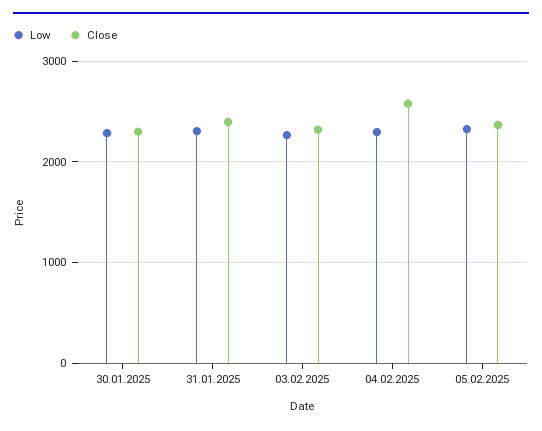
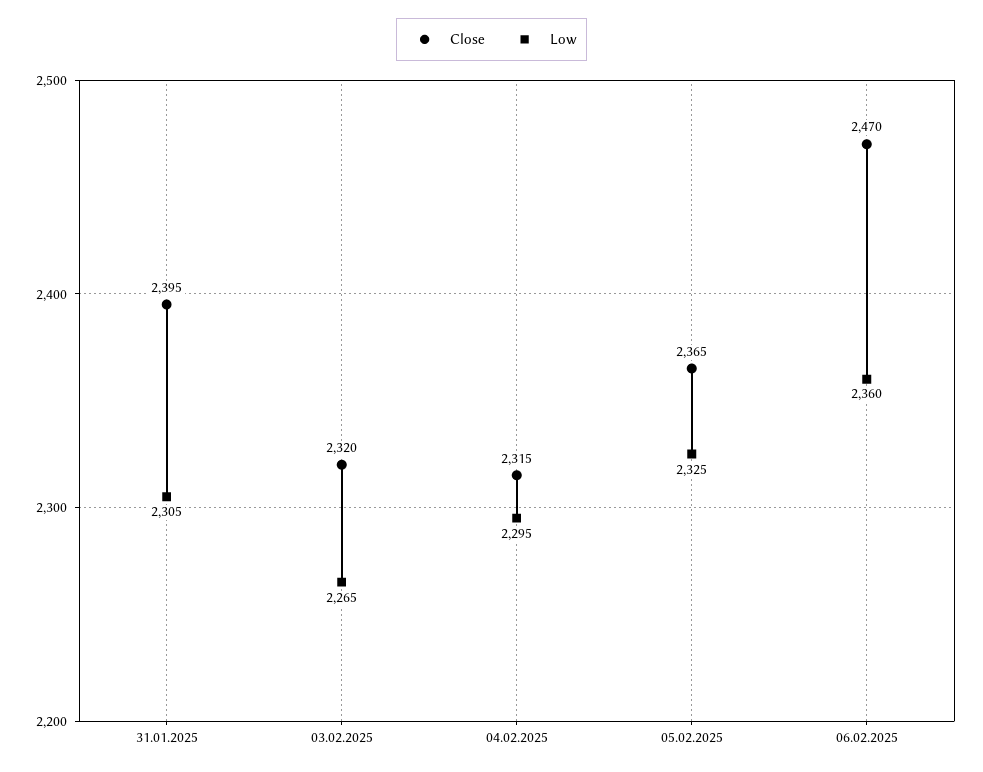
Low, 30.01.2025: 2300 -> none
Close, 30.01.2025: 2300 -> none
Close, 04.02.2025: 2600 -> 2315
Close, 06.02.2025: none -> 2470
Low, 06.02.2025: none -> 2360

